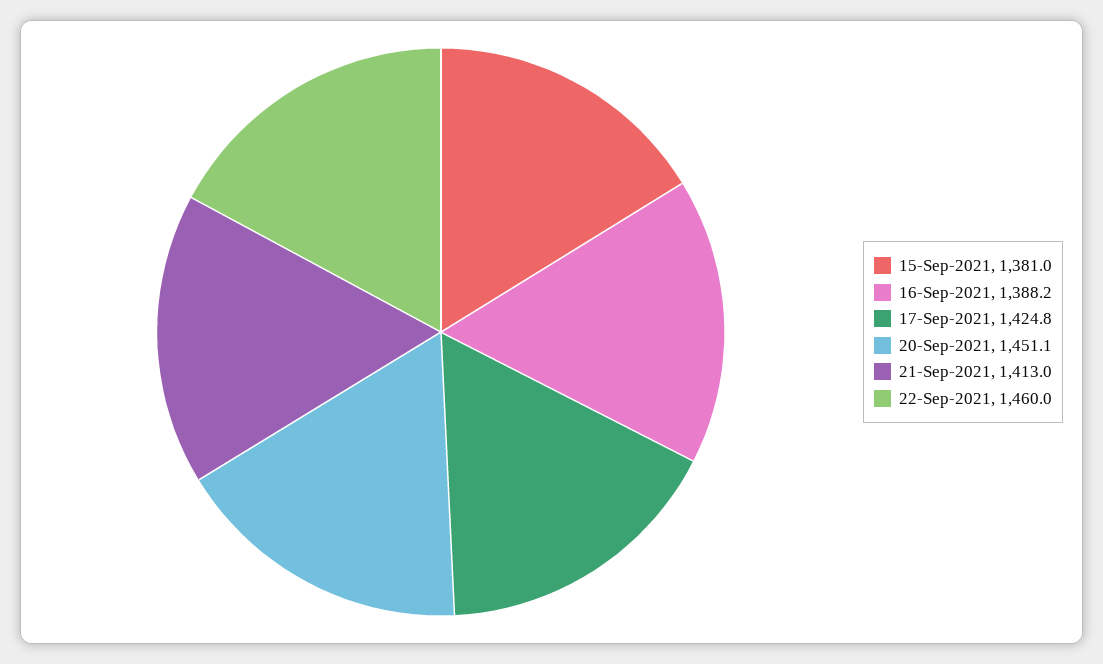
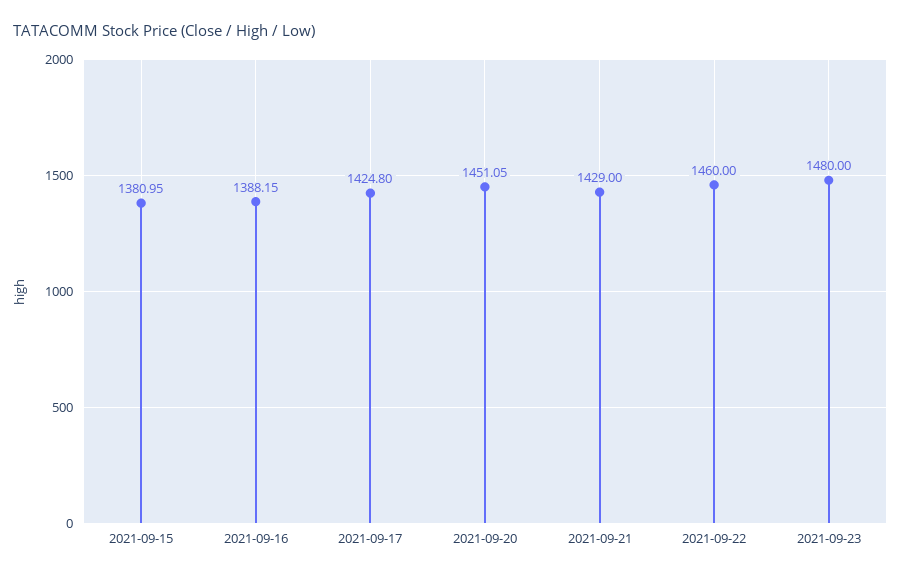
21-Sep-2021: 1413 -> 1429
2021-09-23: none -> 1480

